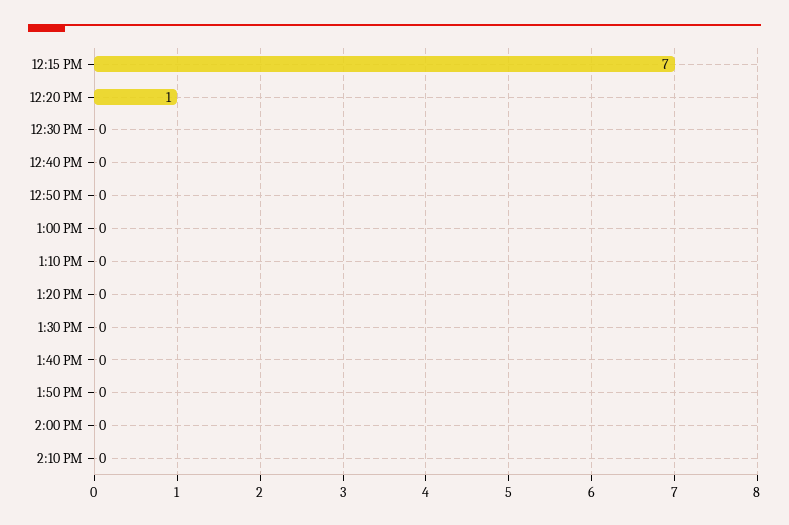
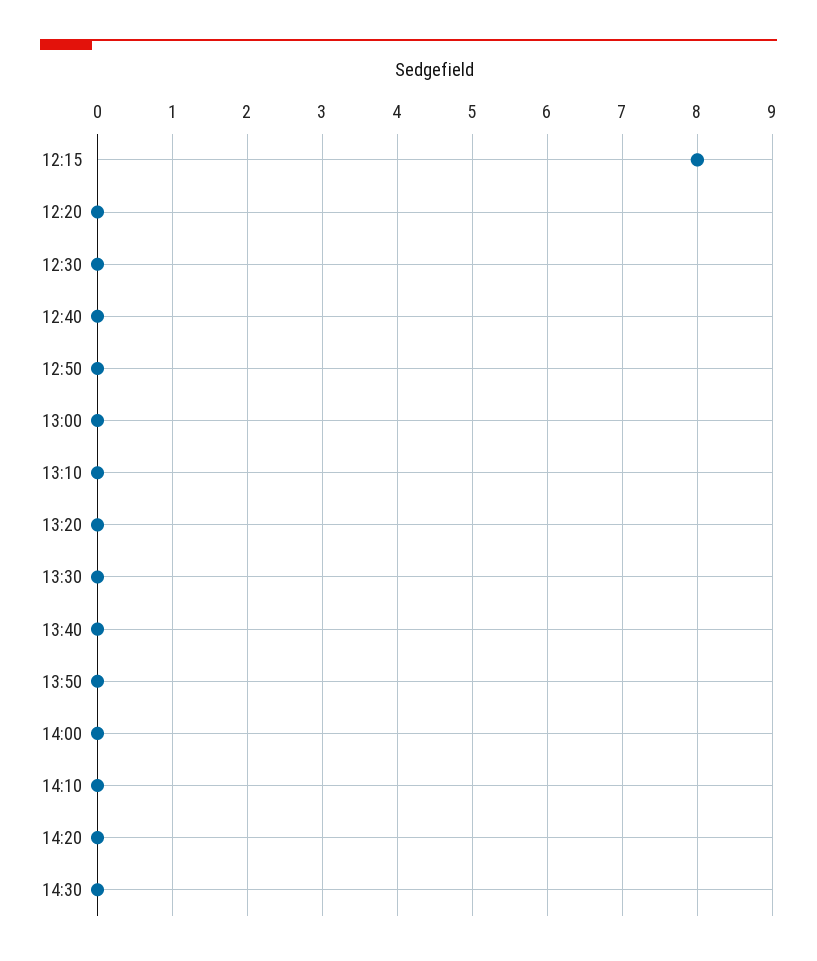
12:15 PM: 7 -> 8
12:20 PM: 1 -> 0
14:20: none -> 0
14:30: none -> 0

